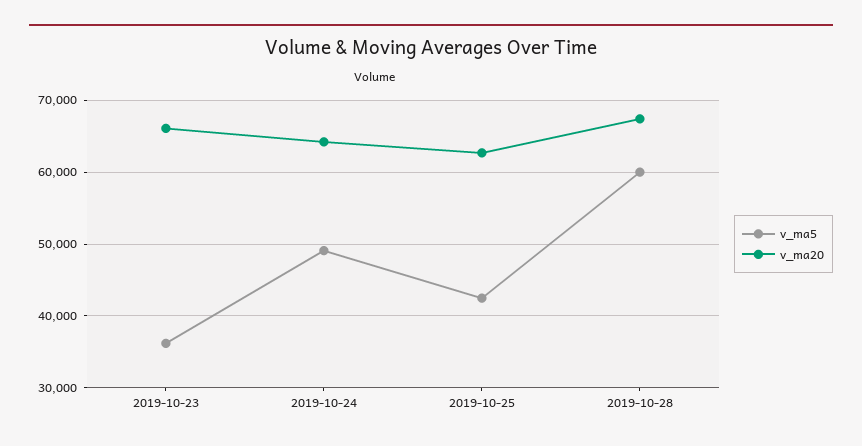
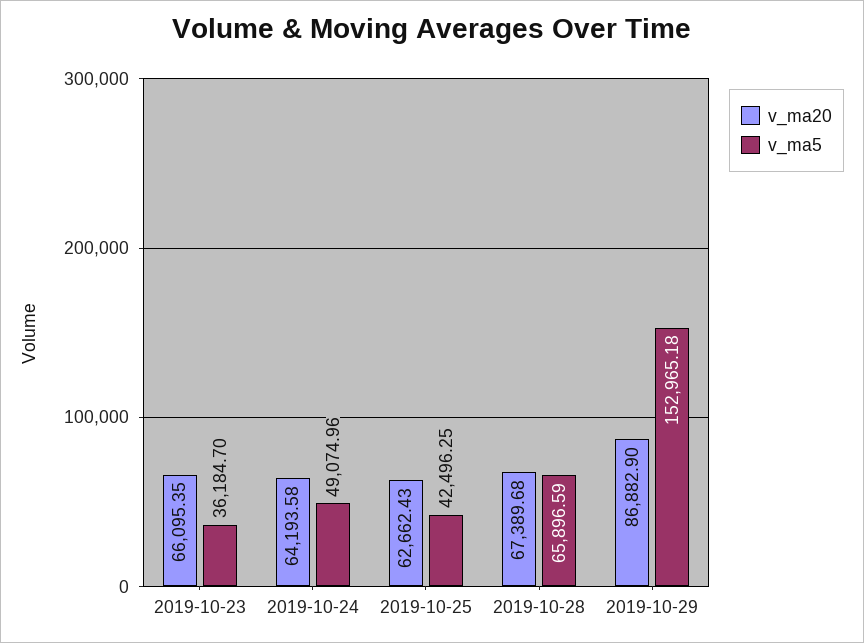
v_ma5, 2019-10-28: 60000 -> 65896.59
v_ma20, 2019-10-29: none -> 86882.9
v_ma5, 2019-10-29: none -> 152965.18

